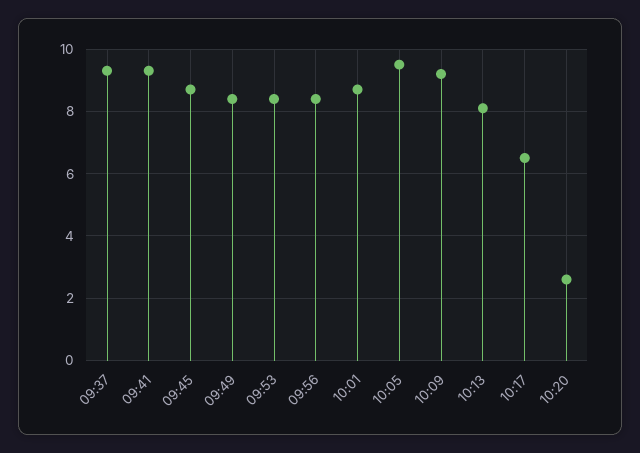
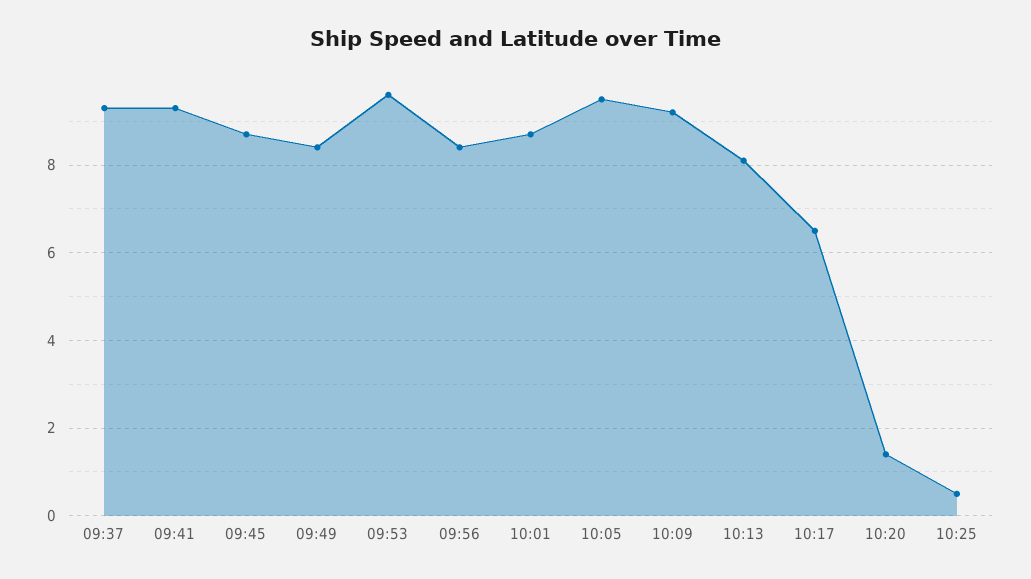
09:53: 8.5 -> 9.5
10:20: 2.5 -> 1.5
10:25: none -> 0.5

